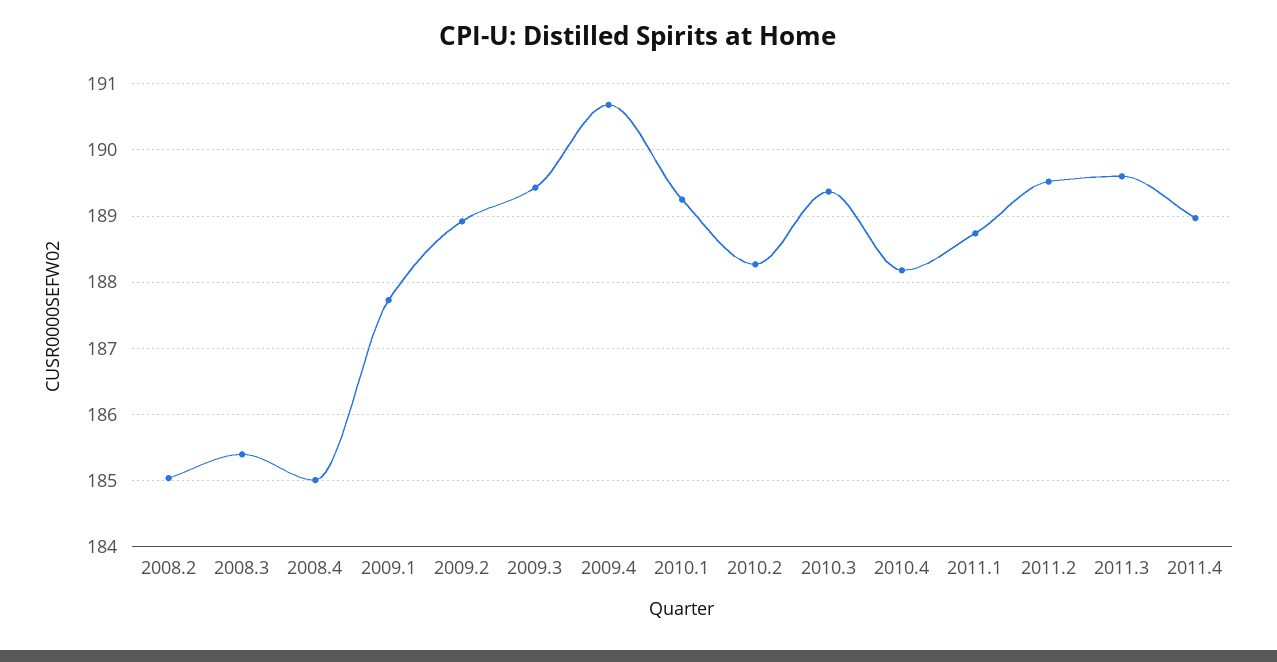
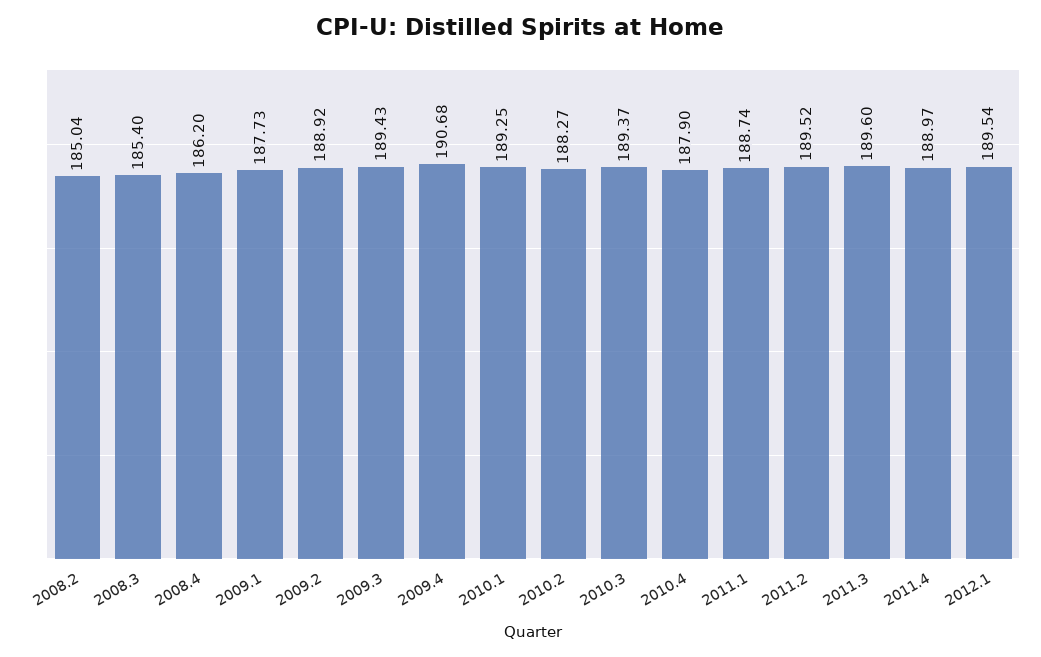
2008.4: 185 -> 186.2
2010.4: 188.2 -> 187.9
2012.1: none -> 189.54

